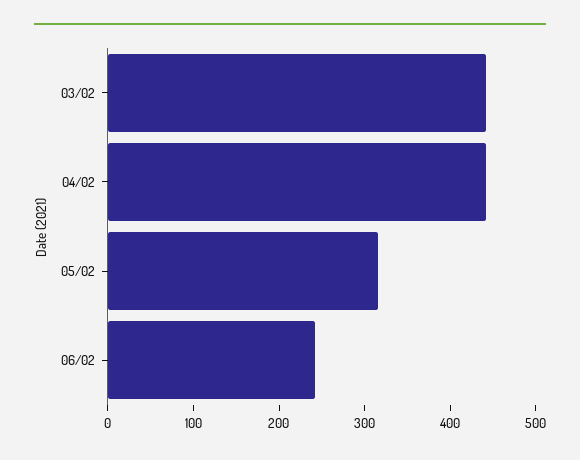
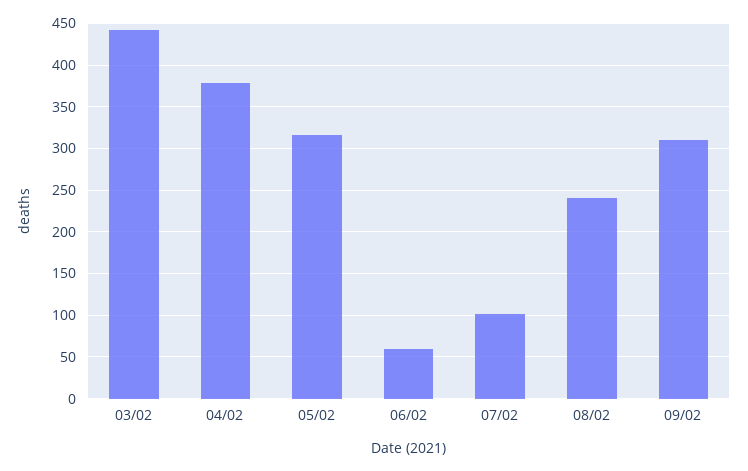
04/02: 440 -> 380
06/02: 240 -> 60
07/02: none -> 100
08/02: none -> 240
09/02: none -> 310

